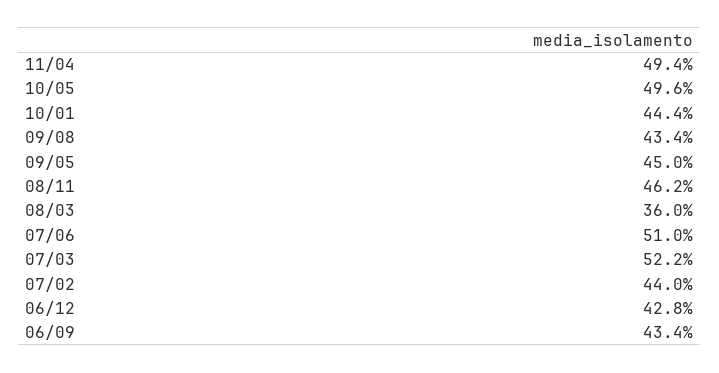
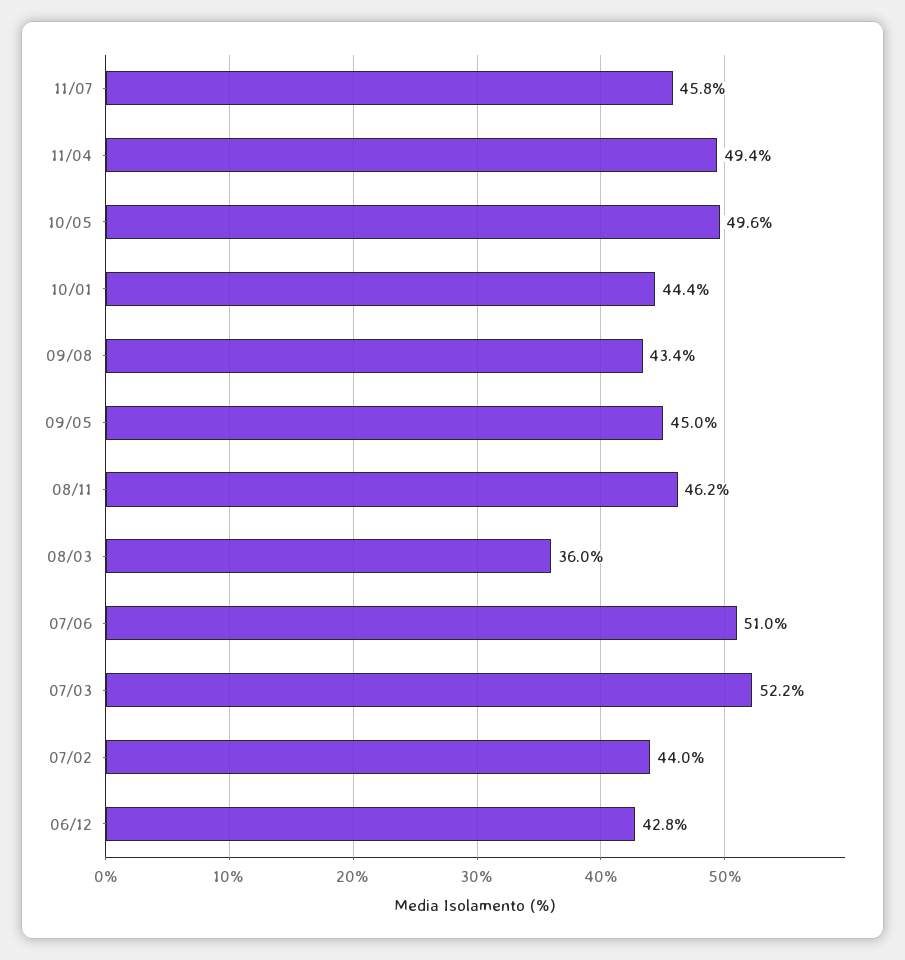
06/09: 43.4 -> none
11/07: none -> 45.8

